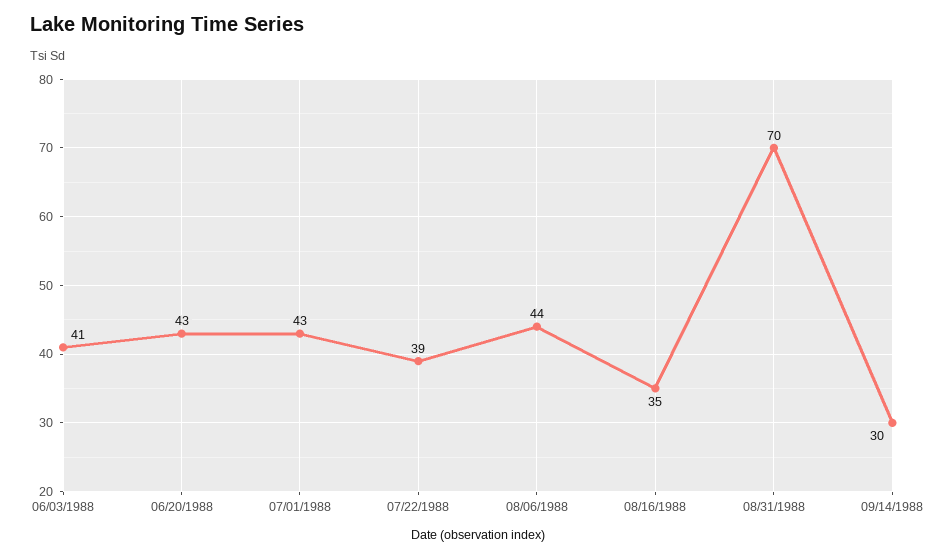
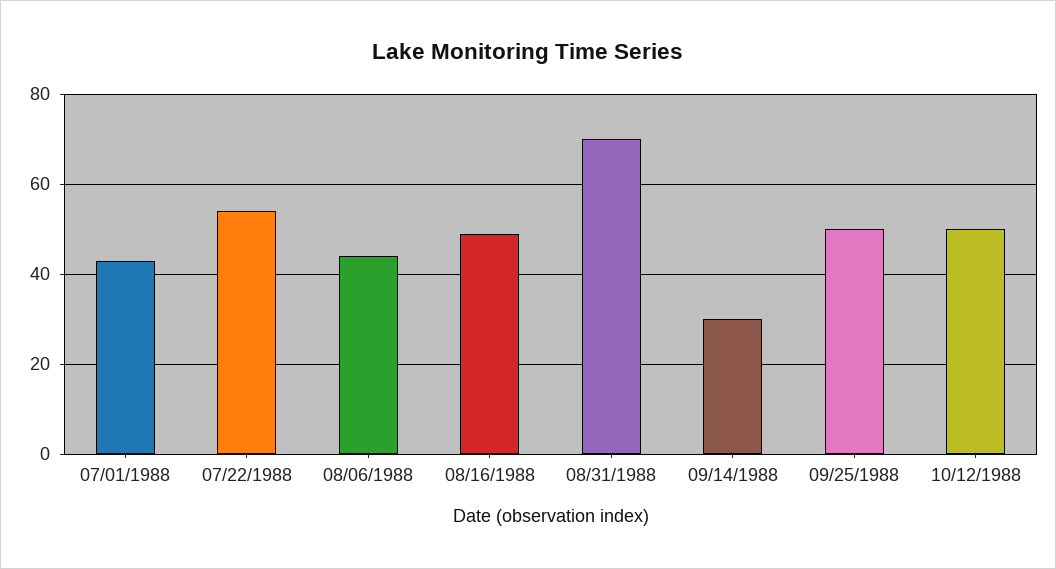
06/03/1988: 41 -> none
06/20/1988: 43 -> none
07/22/1988: 39 -> 55
08/16/1988: 35 -> 50
09/25/1988: none -> 50
10/12/1988: none -> 50

